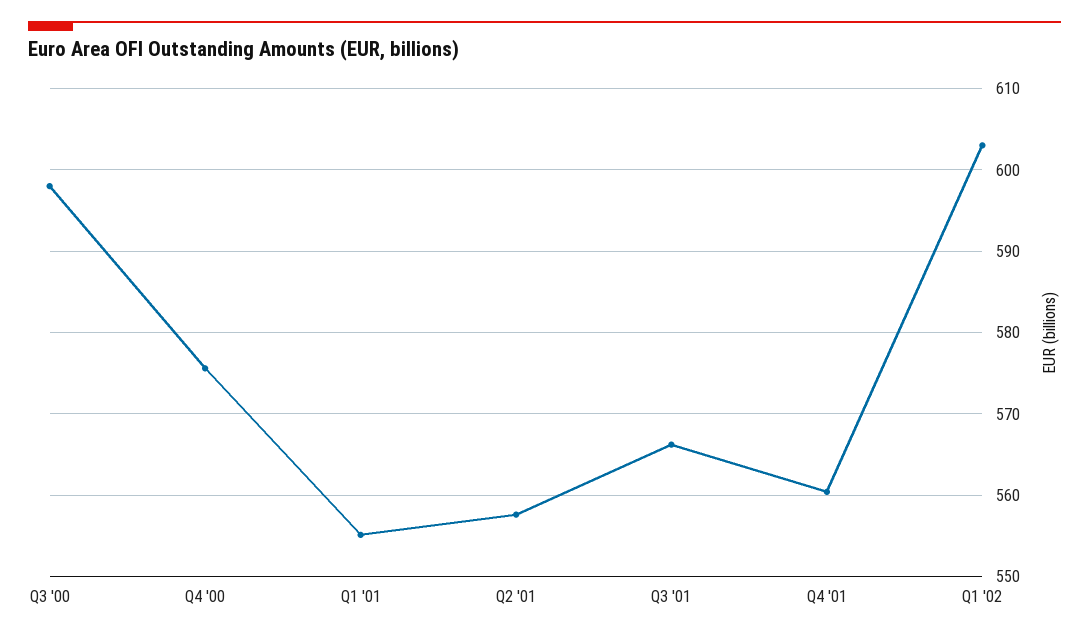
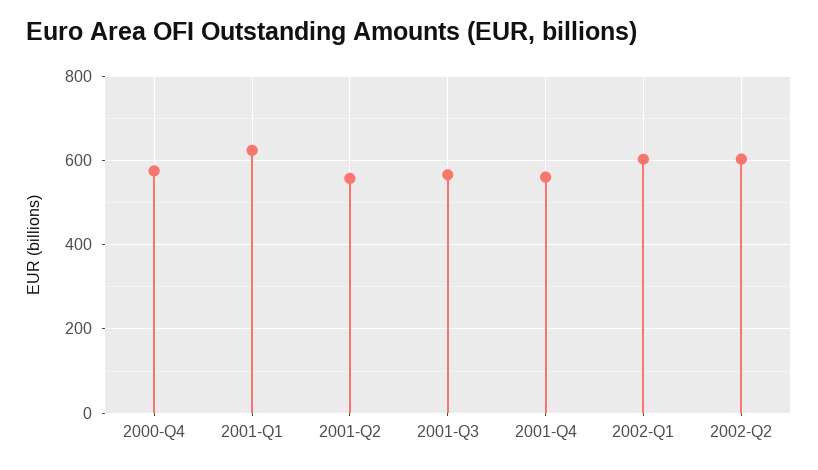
Q3 '00: 598 -> none
Q1 '01: 555 -> 620
2002-Q2: none -> 600

